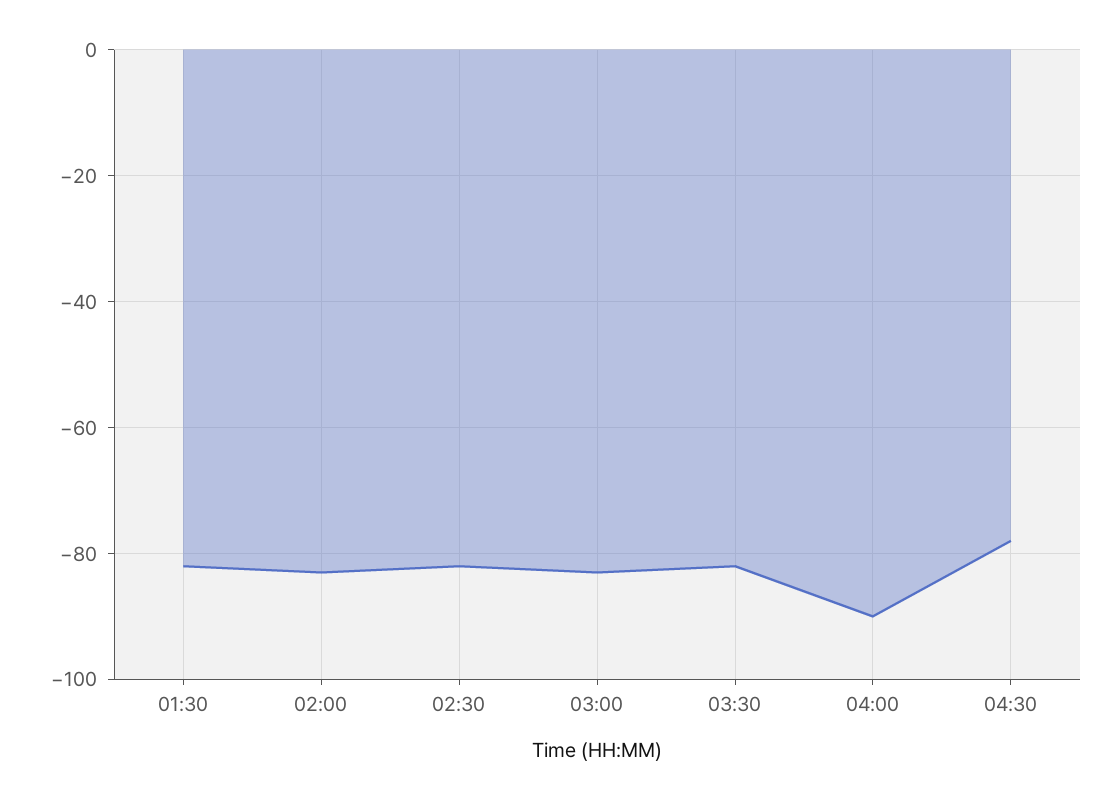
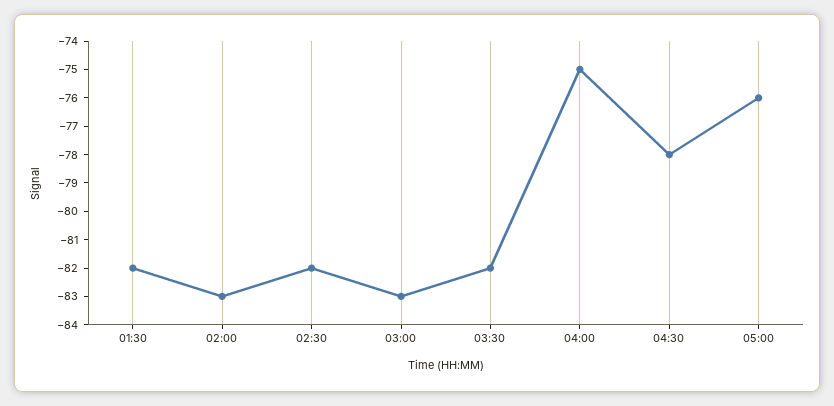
04:00: -90 -> -75
05:00: none -> -76

